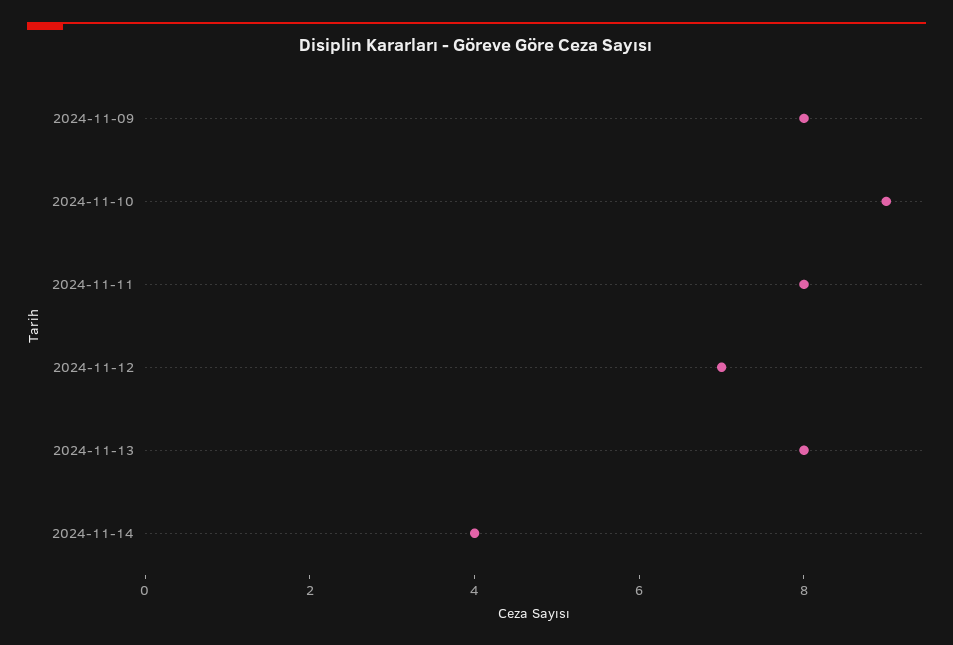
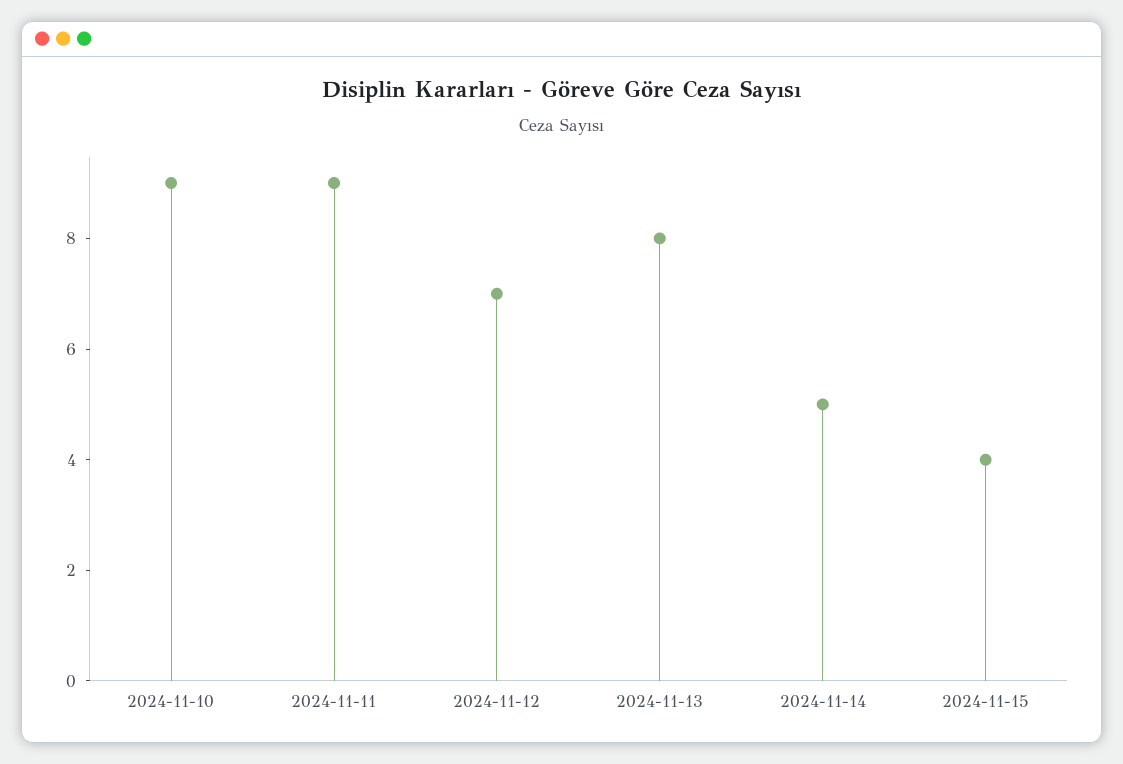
2024-11-09: 8 -> none
2024-11-11: 8 -> 9
2024-11-14: 4 -> 5
2024-11-15: none -> 4

